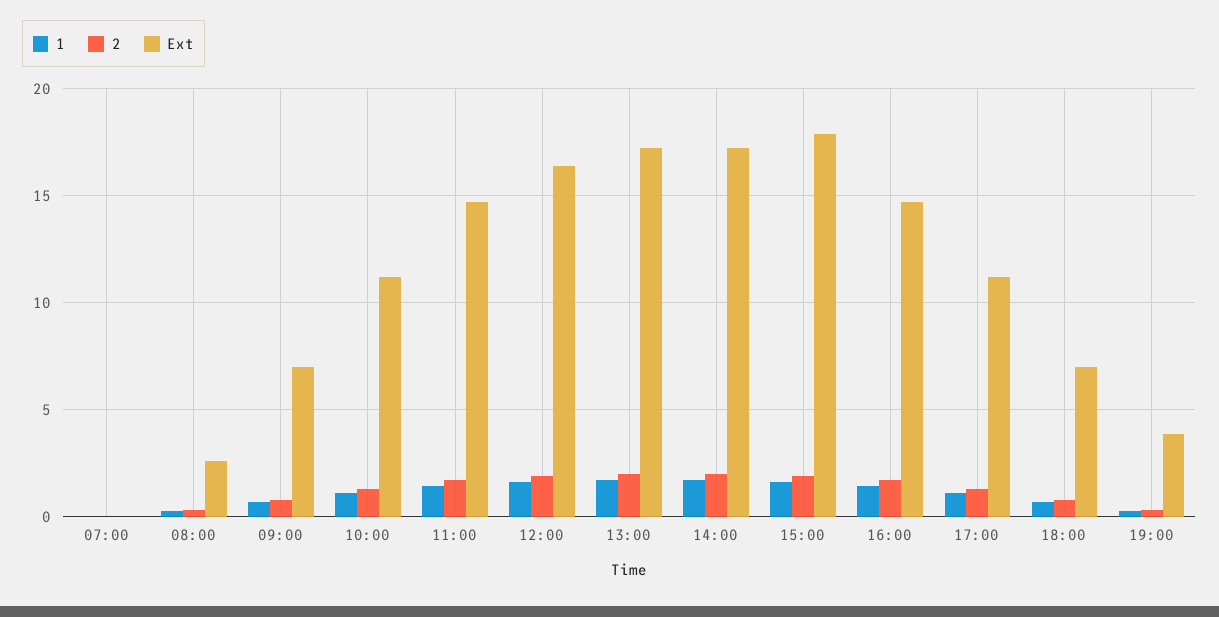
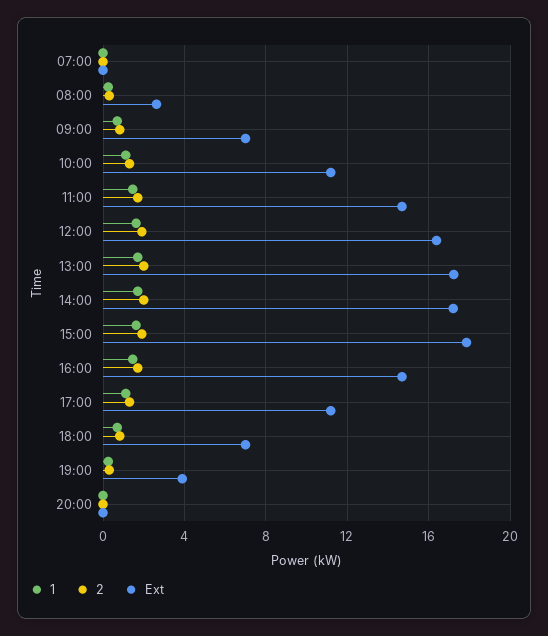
1, 20:00: none -> 0
2, 20:00: none -> 0
Ext, 20:00: none -> 0

